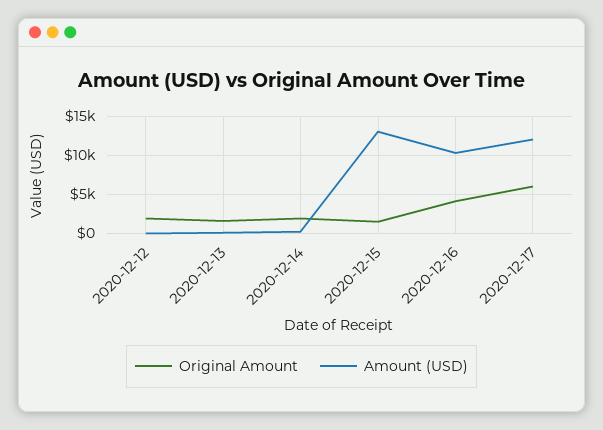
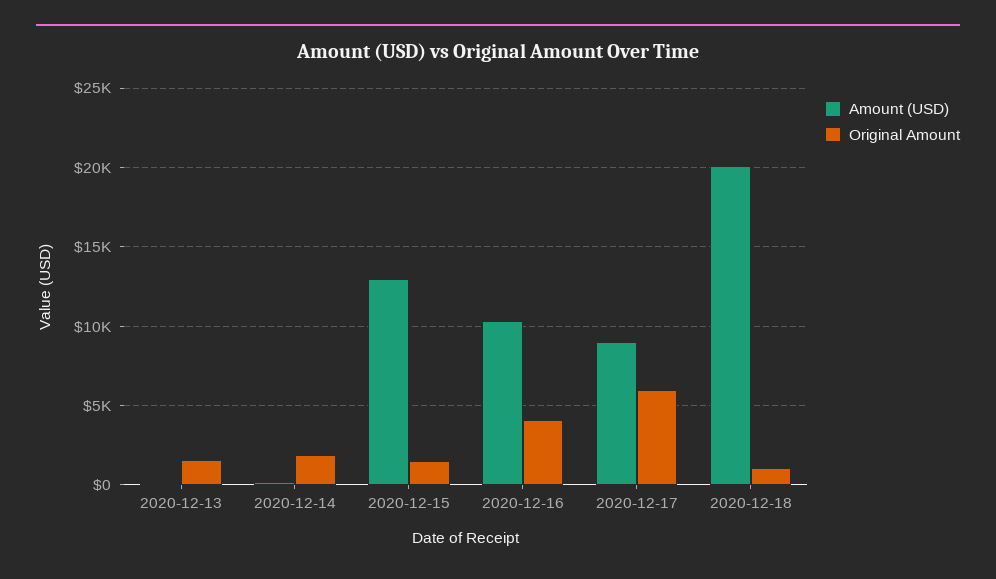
Original Amount, 2020-12-12: 2000 -> none
Amount (USD), 2020-12-12: 0 -> none
Amount (USD), 2020-12-17: 12000 -> 9000
Amount (USD), 2020-12-18: none -> 20000
Original Amount, 2020-12-18: none -> 1000

